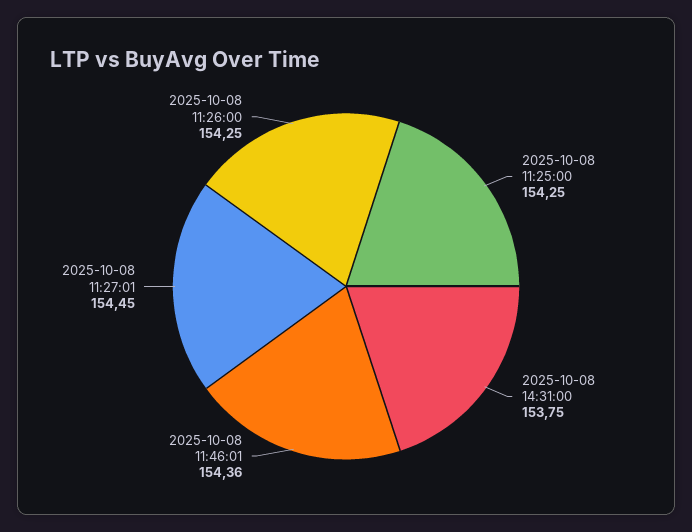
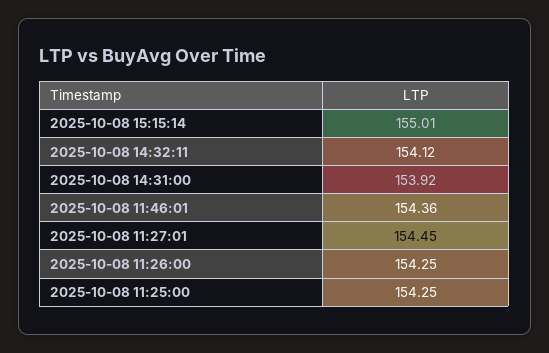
2025-10-08 14:31:00: 153.75 -> 153.92
2025-10-08 15:15:14: none -> 155.01
2025-10-08 14:32:11: none -> 154.12

